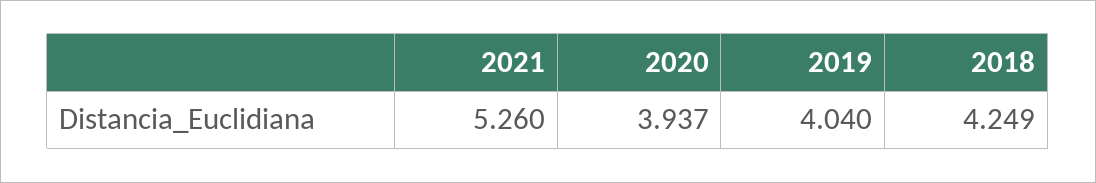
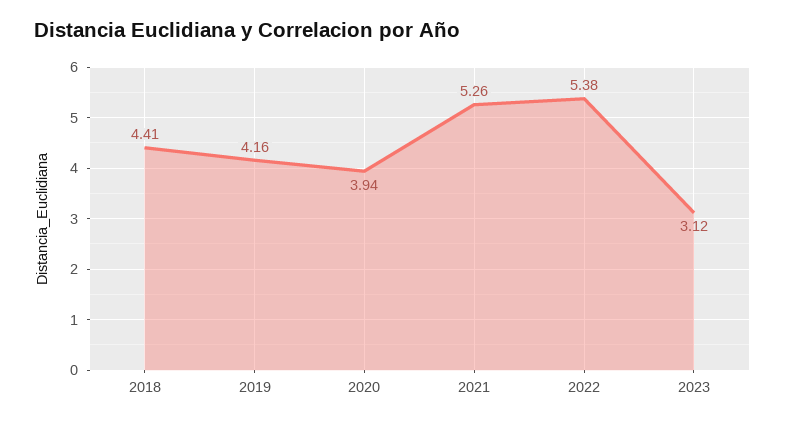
2019: 4.04 -> 4.16
2018: 4.249 -> 4.41
2022: none -> 5.38
2023: none -> 3.12

